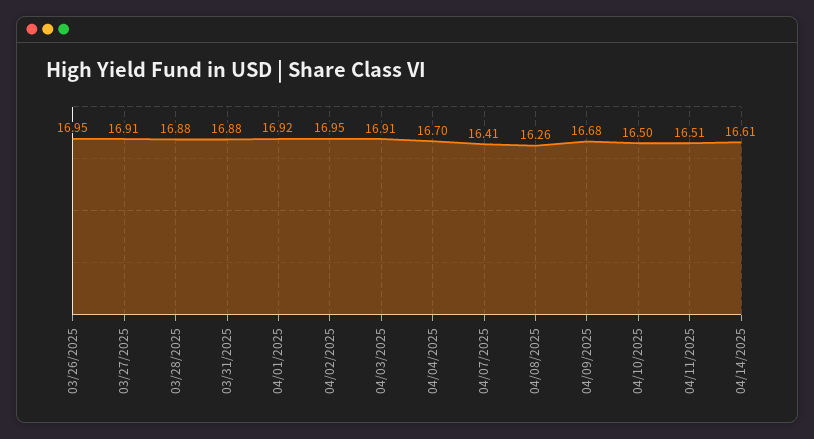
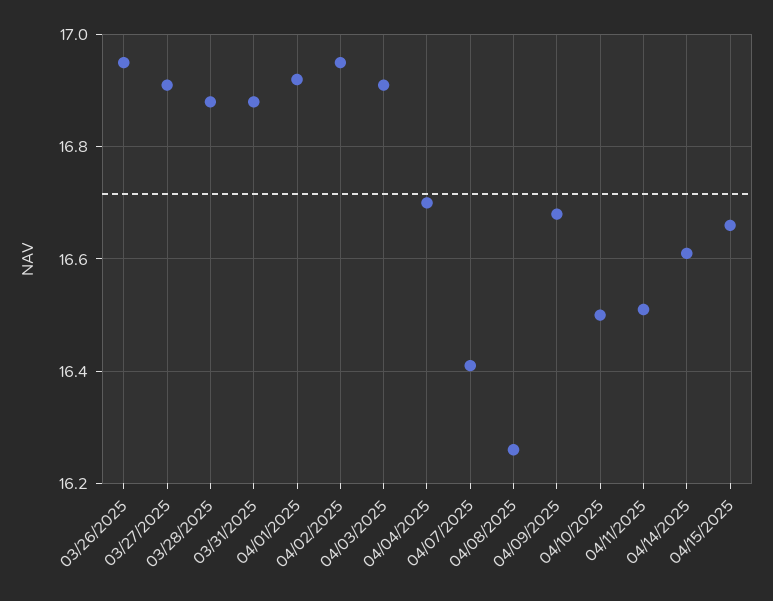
04/15/2025: none -> 16.65

